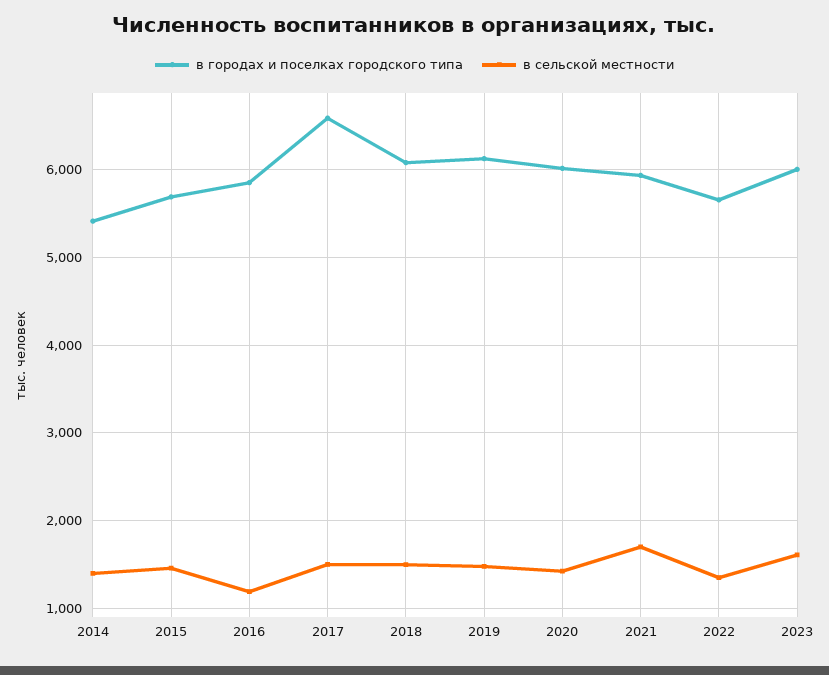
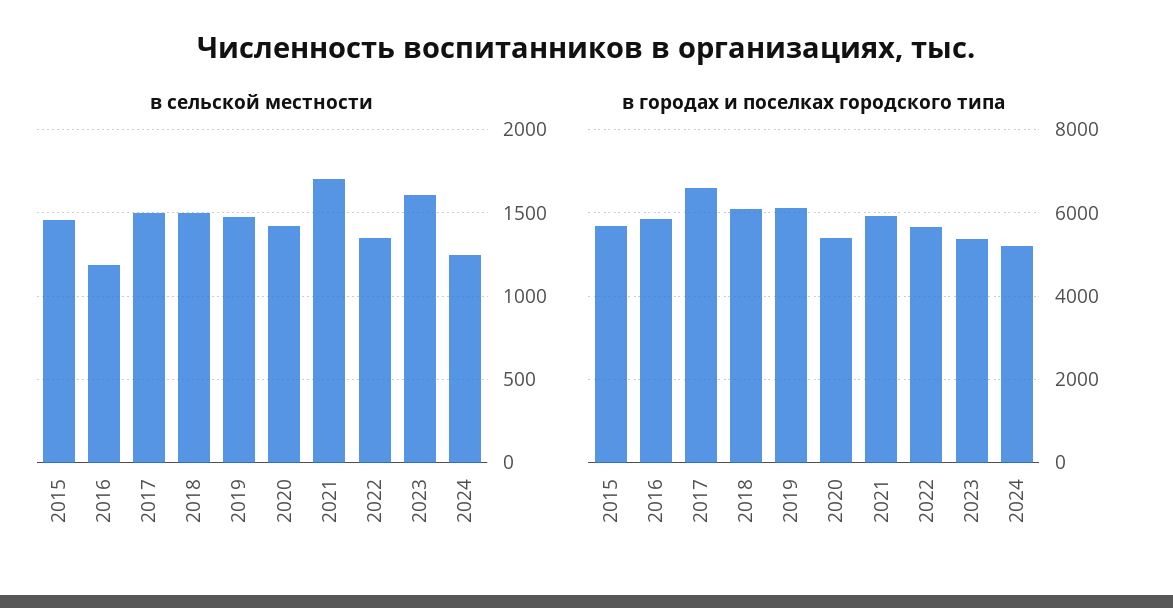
в городах и поселках городского типа, 2014: 5400 -> none
в сельской местности, 2014: 1400 -> none
в городах и поселках городского типа, 2020: 6000 -> 5400
в городах и поселках городского типа, 2023: 6000 -> 5400
в сельской местности, 2024: none -> 1250
в городах и поселках городского типа, 2024: none -> 5200

